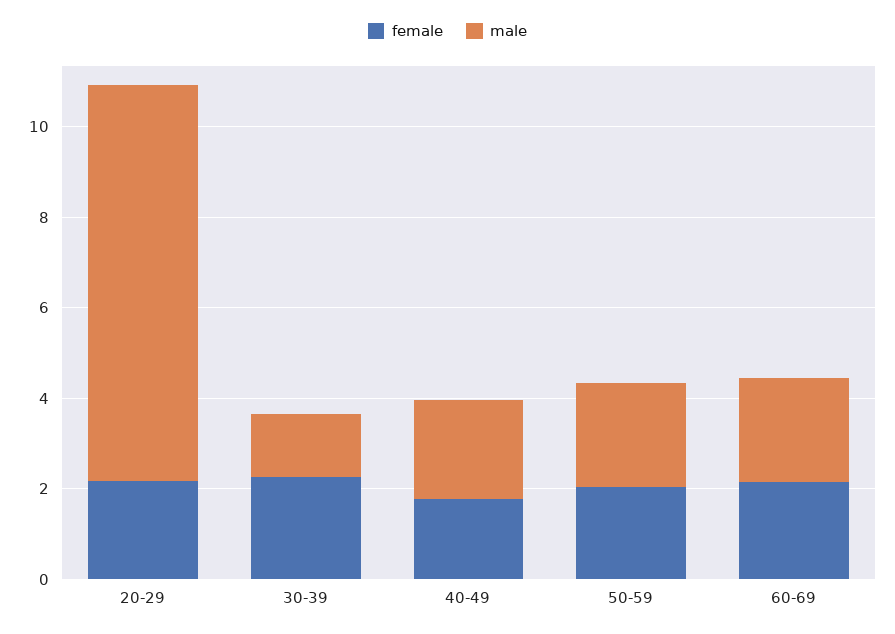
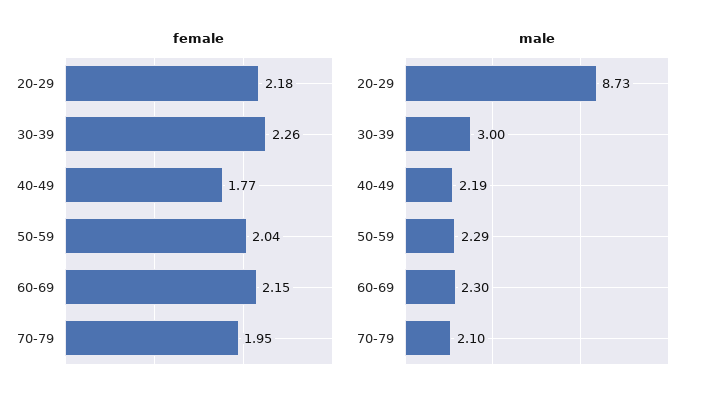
male, 30-39: 1.5 -> 3
female, 70-79: none -> 1.95
male, 70-79: none -> 2.1

